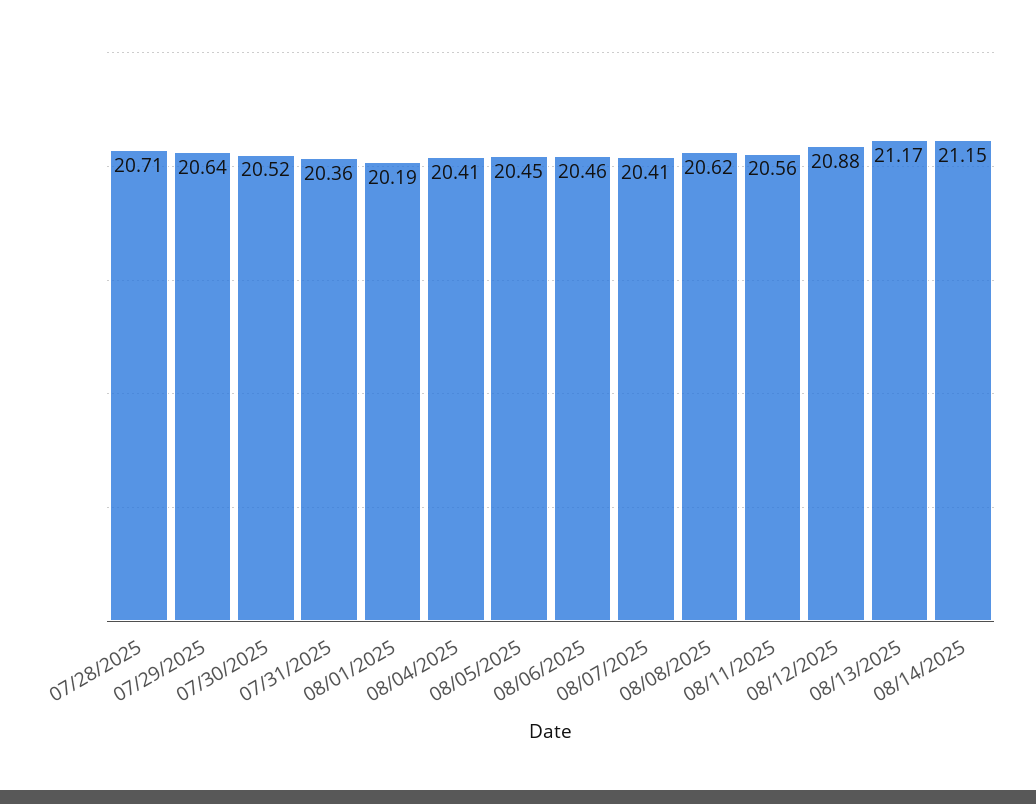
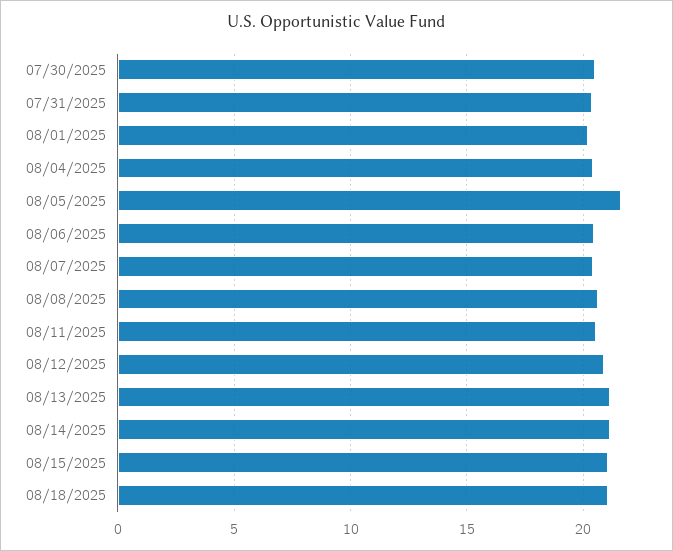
07/28/2025: 20.71 -> none
07/29/2025: 20.64 -> none
08/05/2025: 20.45 -> 21.5
08/15/2025: none -> 21
08/18/2025: none -> 21

